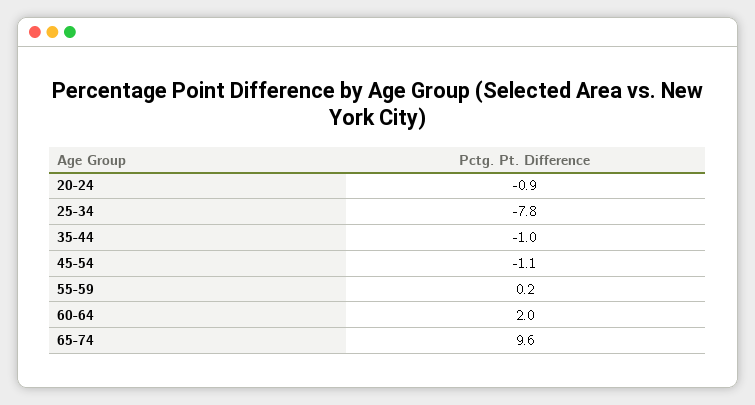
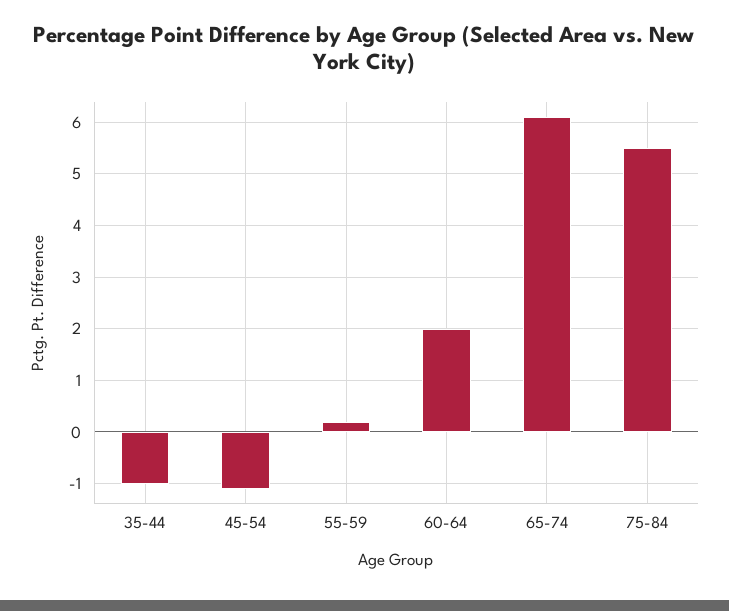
20-24: -0.9 -> none
25-34: -7.8 -> none
65-74: 9.6 -> 6
75-84: none -> 5.5

